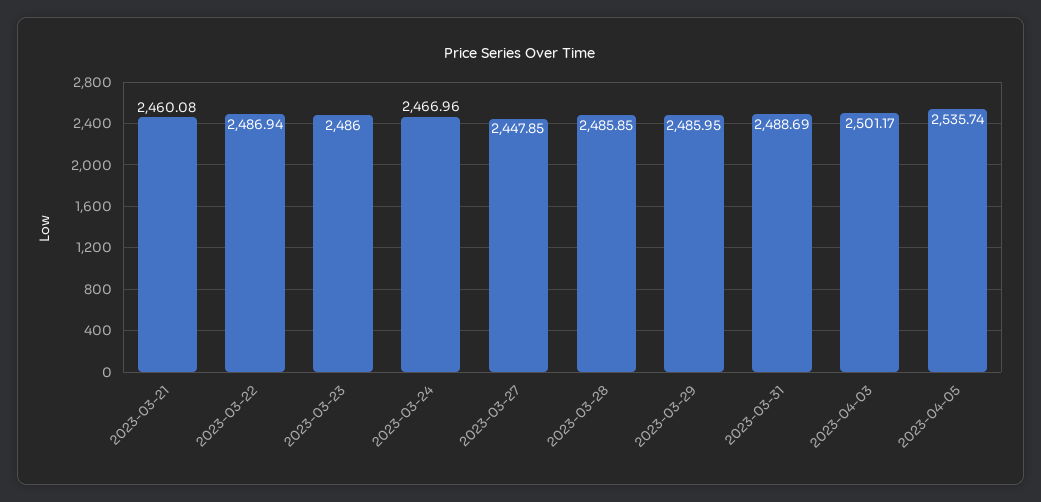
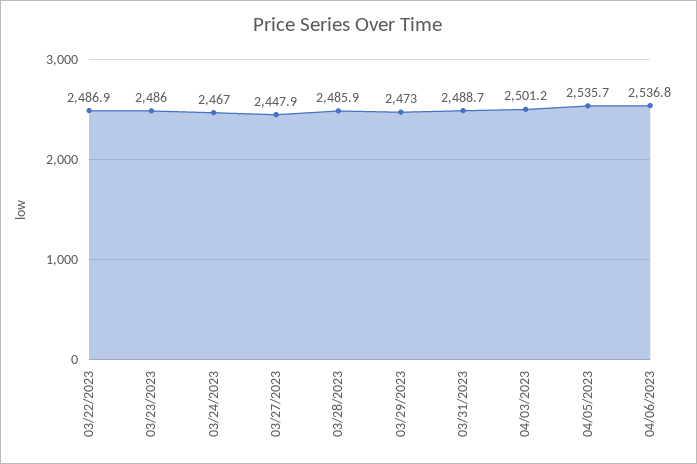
2023-03-21: 2460.08 -> none
2023-03-29: 2485.95 -> 2473
04/06/2023: none -> 2536.8

